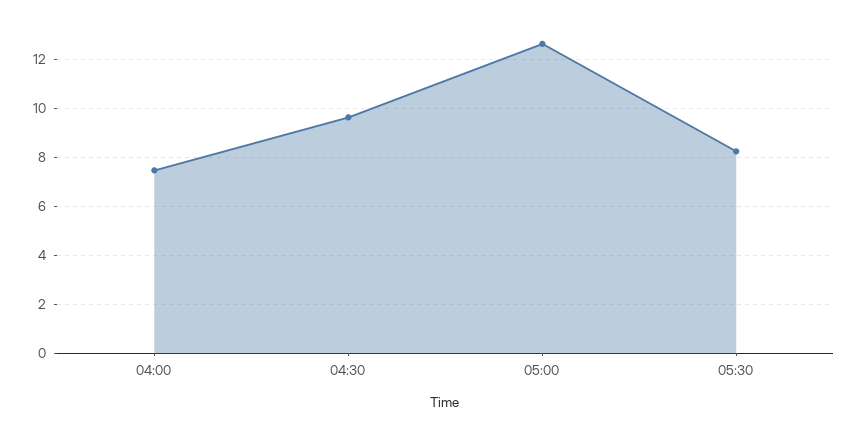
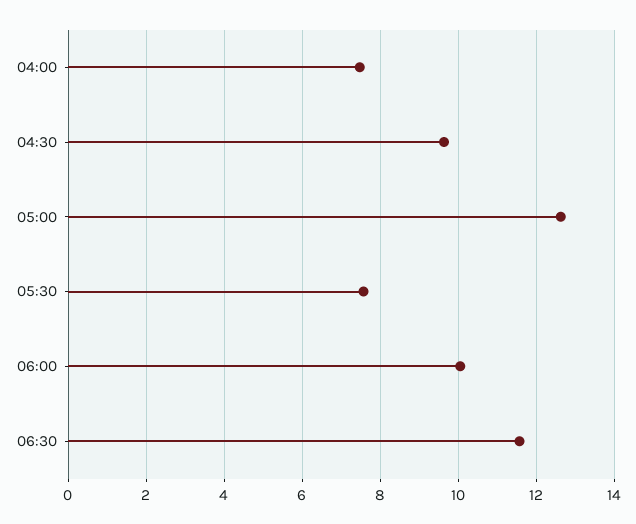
05:30: 8.25 -> 7.6
06:00: none -> 10
06:30: none -> 11.6

